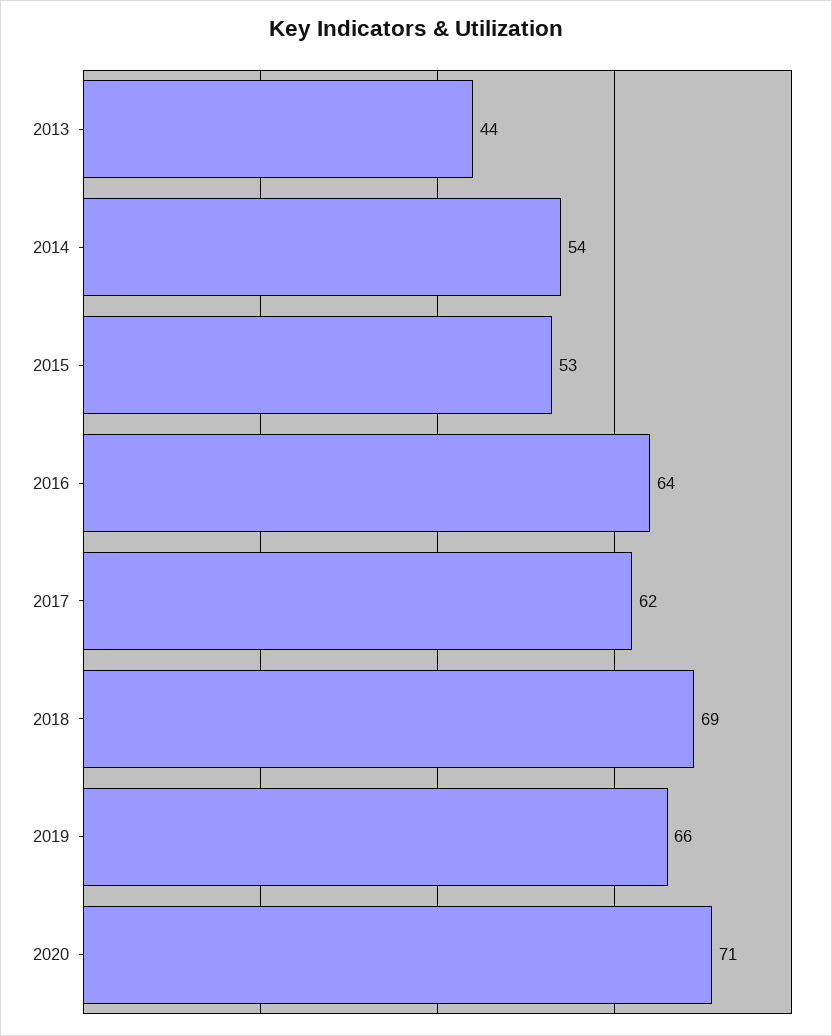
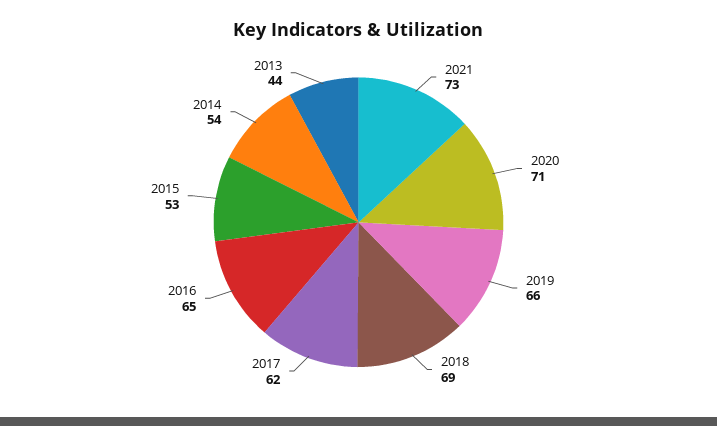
2016: 64 -> 65
2021: none -> 73

